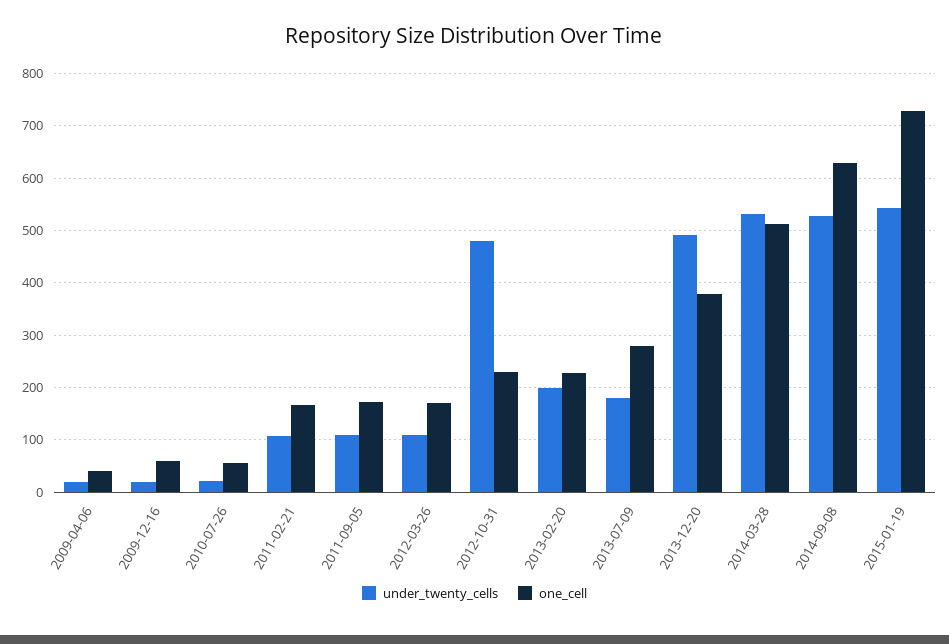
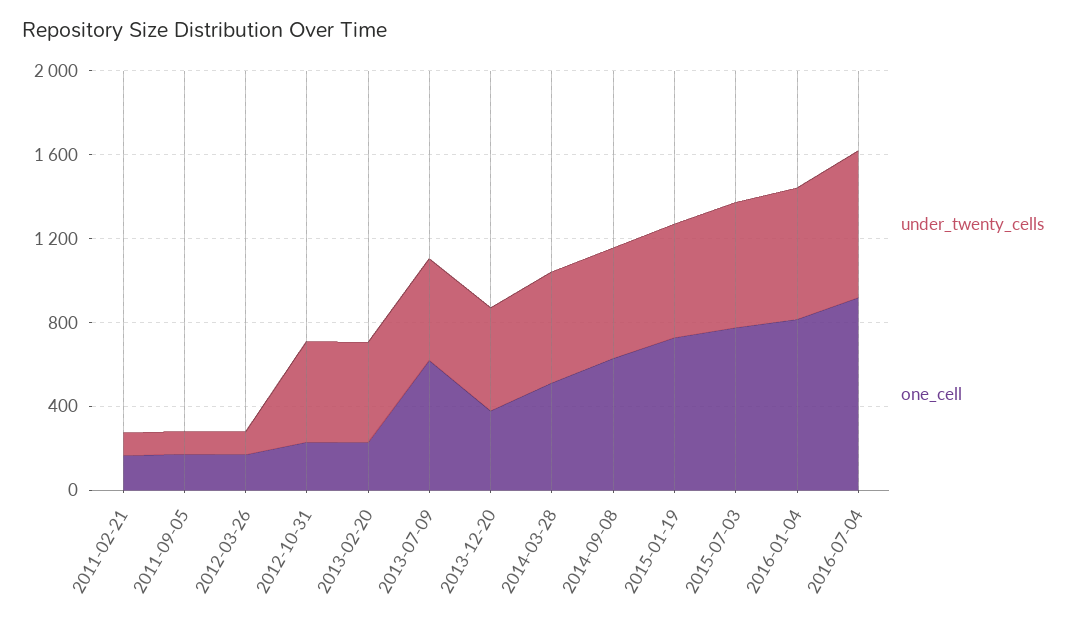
under_twenty_cells, 2009-04-06: 20 -> none
one_cell, 2009-04-06: 40 -> none
under_twenty_cells, 2009-12-16: 20 -> none
one_cell, 2009-12-16: 60 -> none
under_twenty_cells, 2010-07-26: 20 -> none
one_cell, 2010-07-26: 60 -> none
under_twenty_cells, 2013-02-20: 200 -> 500
under_twenty_cells, 2013-07-09: 180 -> 500
one_cell, 2013-07-09: 280 -> 600
under_twenty_cells, 2015-07-03: none -> 600
one_cell, 2015-07-03: none -> 800
under_twenty_cells, 2016-01-04: none -> 600
one_cell, 2016-01-04: none -> 800
under_twenty_cells, 2016-07-04: none -> 700
one_cell, 2016-07-04: none -> 900

